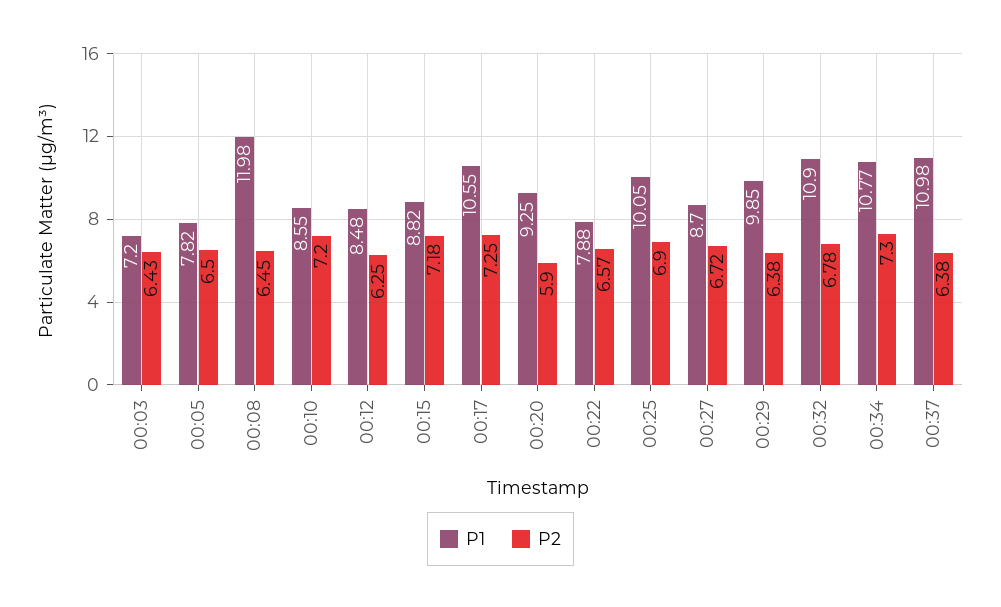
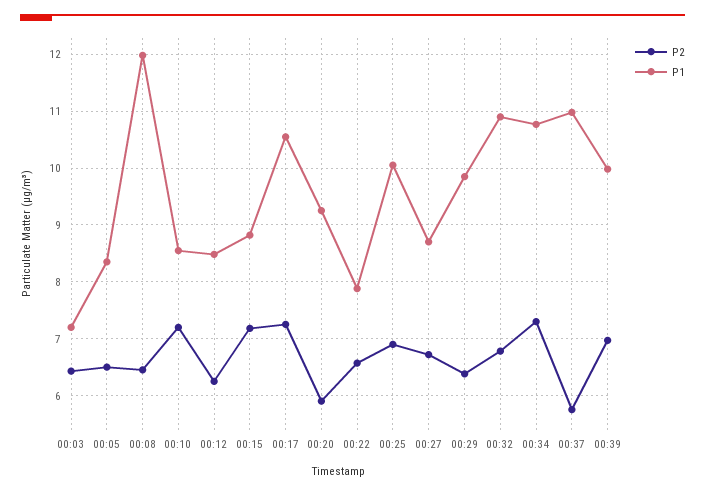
P1, 00:05: 7.82 -> 8.4
P2, 00:37: 6.38 -> 5.8
P2, 00:39: none -> 7
P1, 00:39: none -> 10

